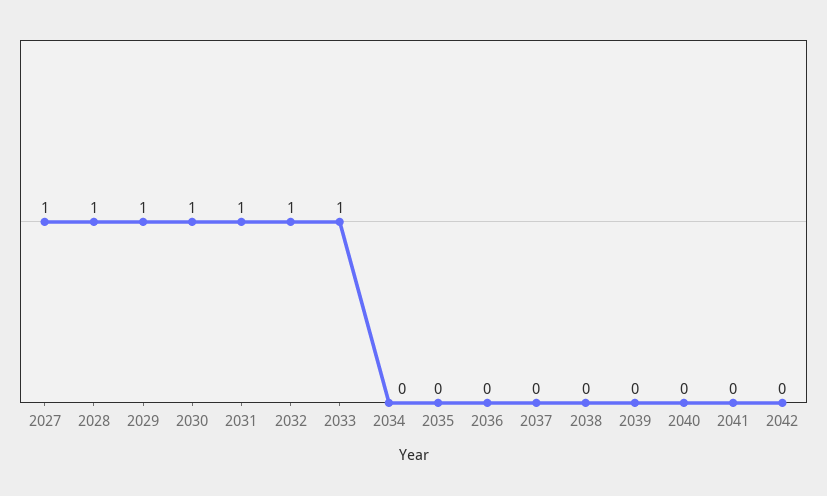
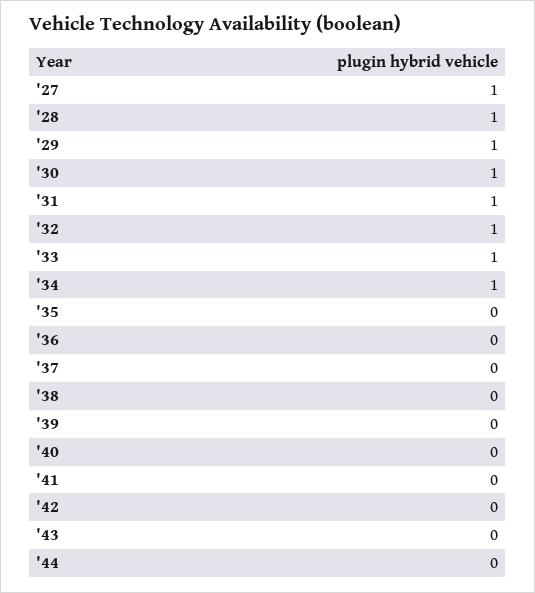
2034: 0 -> 1
'43: none -> 0
'44: none -> 0

